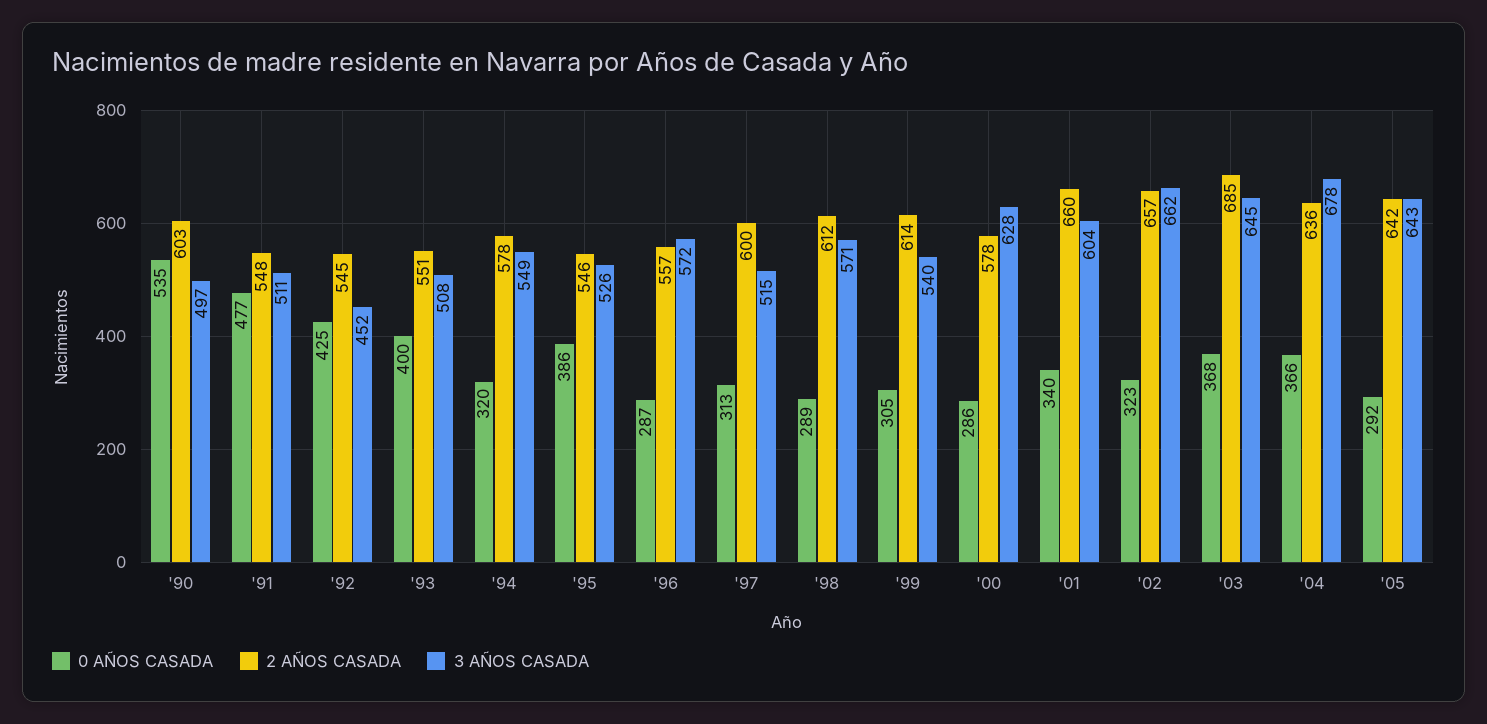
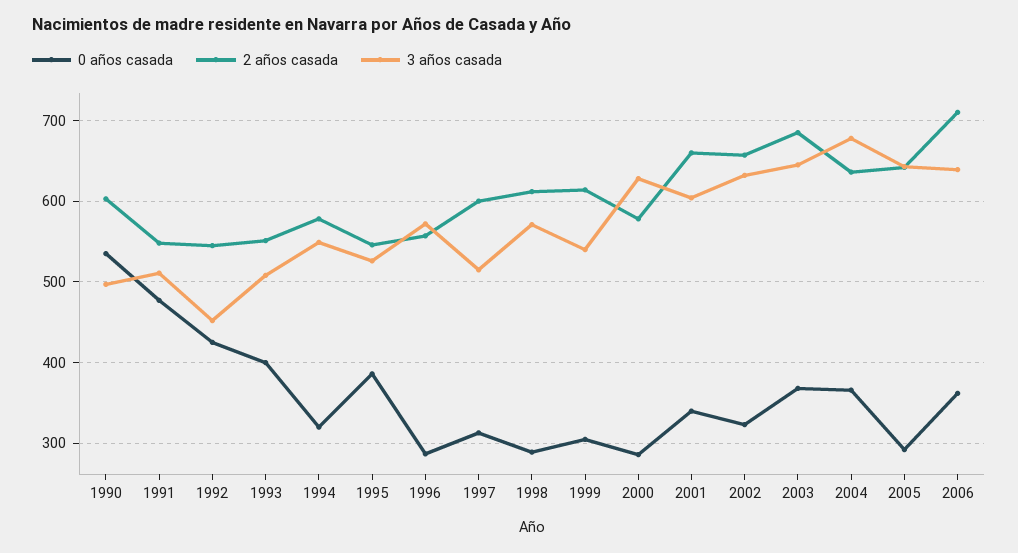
3 AÑOS CASADA, '02: 662 -> 630
0 AÑOS CASADA, 2006: none -> 360
2 AÑOS CASADA, 2006: none -> 710
3 AÑOS CASADA, 2006: none -> 640

